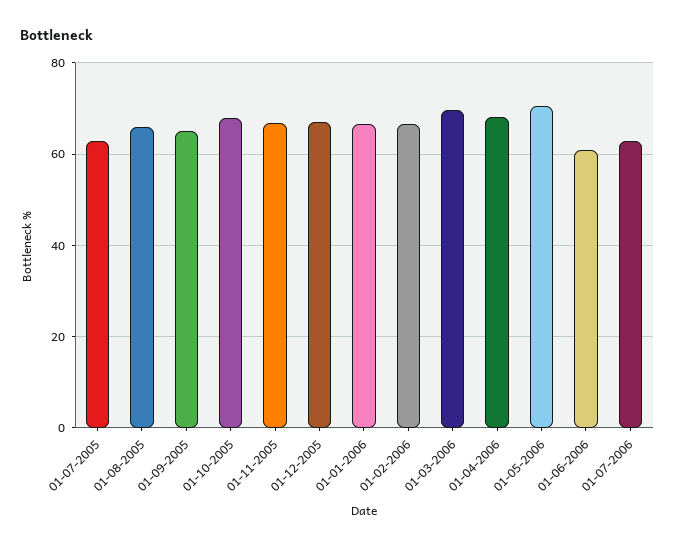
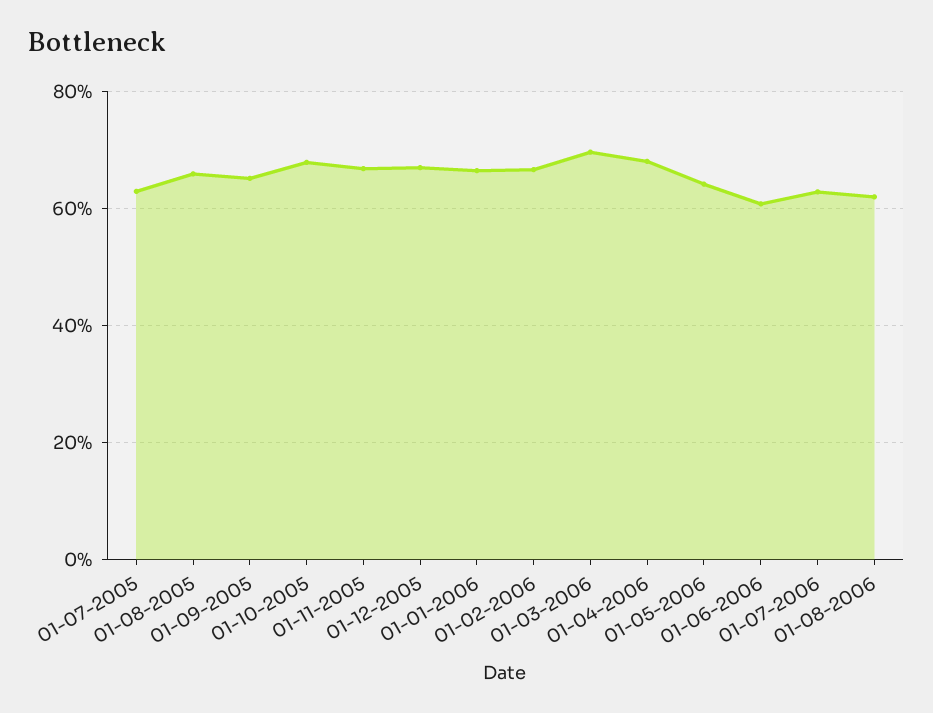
01-05-2006: 70 -> 64
01-08-2006: none -> 62

